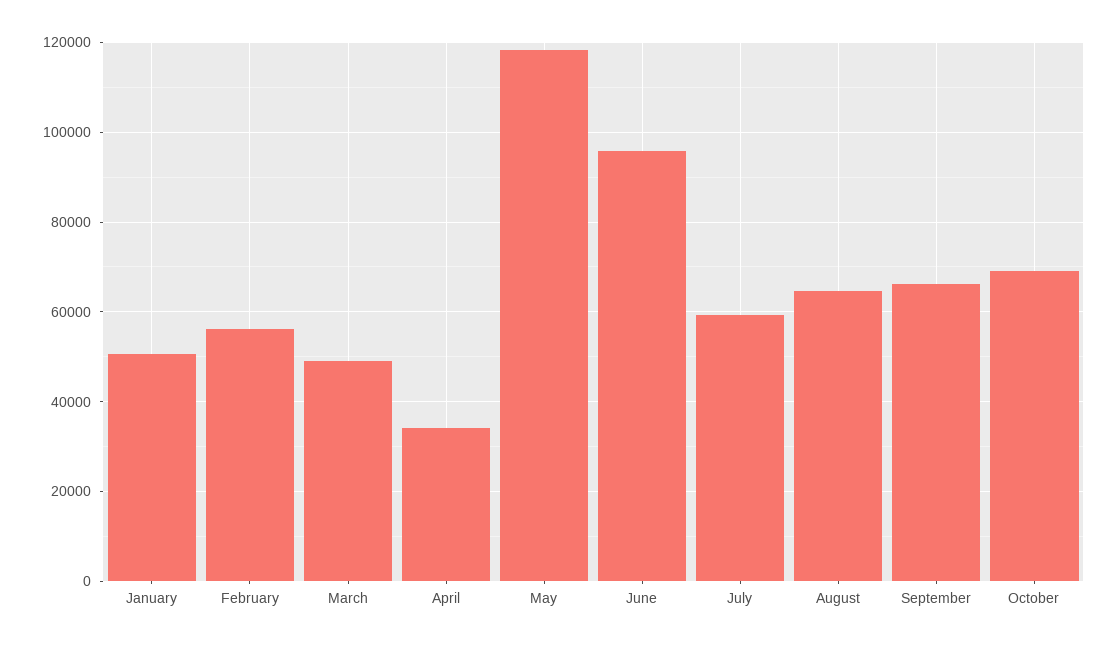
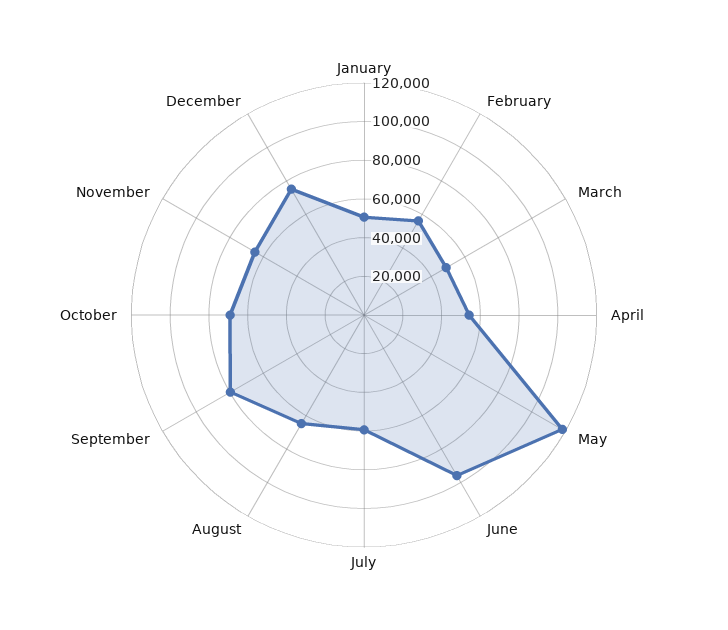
April: 34000 -> 55000
September: 66000 -> 80000
November: none -> 65000
December: none -> 75000

